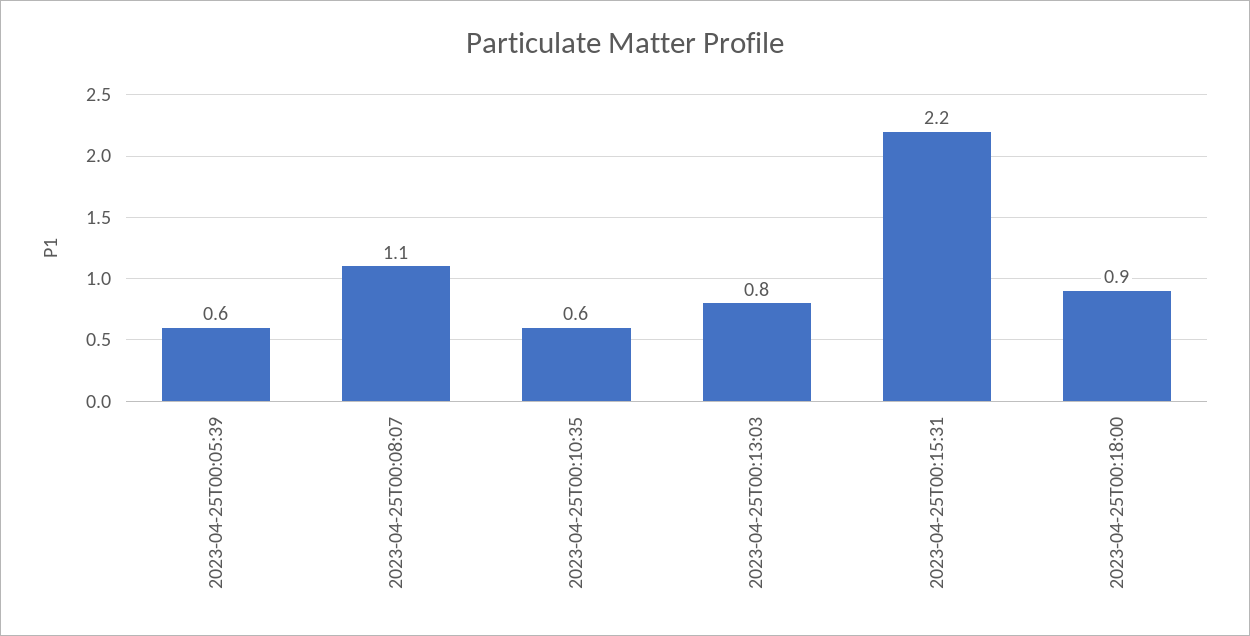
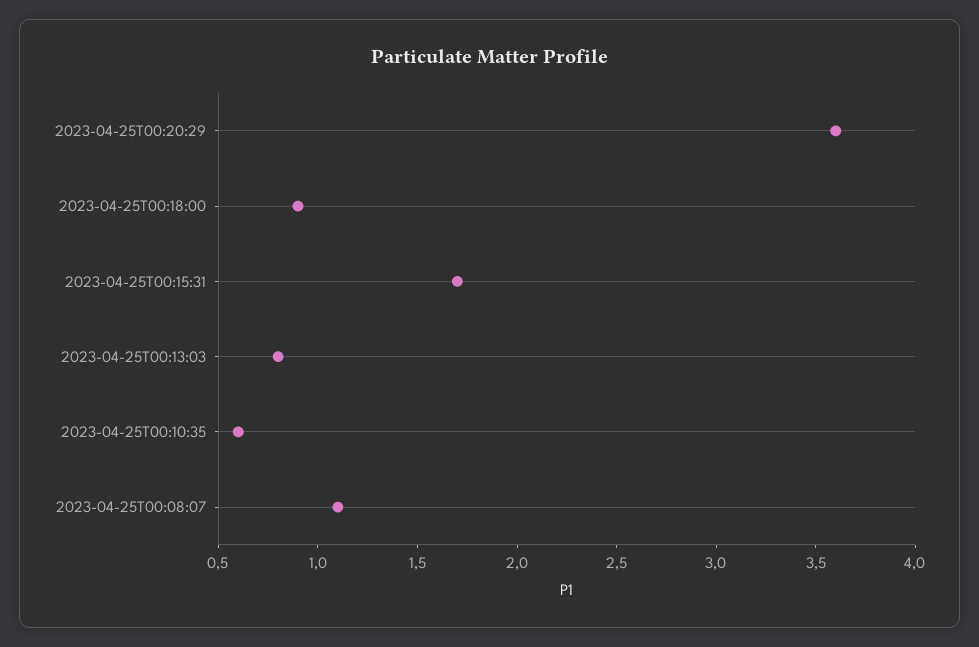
2023-04-25T00:05:39: 0.6 -> none
2023-04-25T00:15:31: 2.2 -> 1.7
2023-04-25T00:20:29: none -> 3.6

